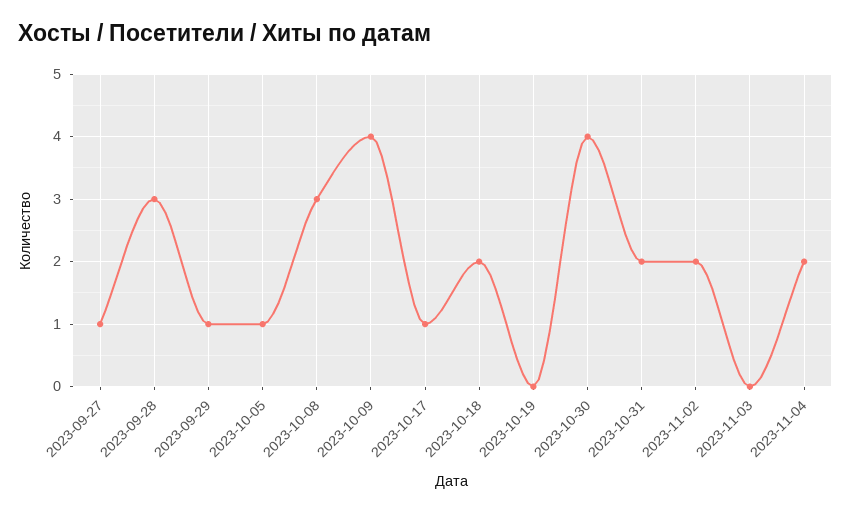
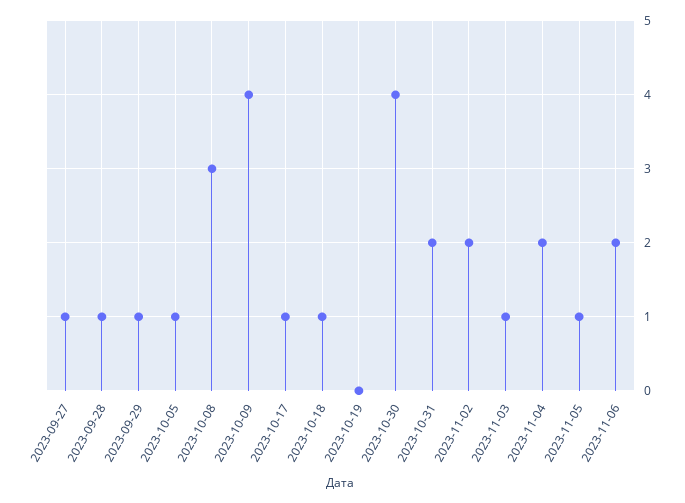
2023-09-28: 3 -> 1
2023-10-18: 2 -> 1
2023-11-03: 0 -> 1
2023-11-05: none -> 1
2023-11-06: none -> 2

